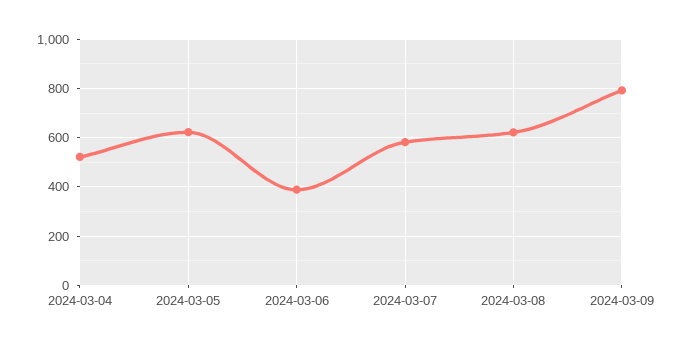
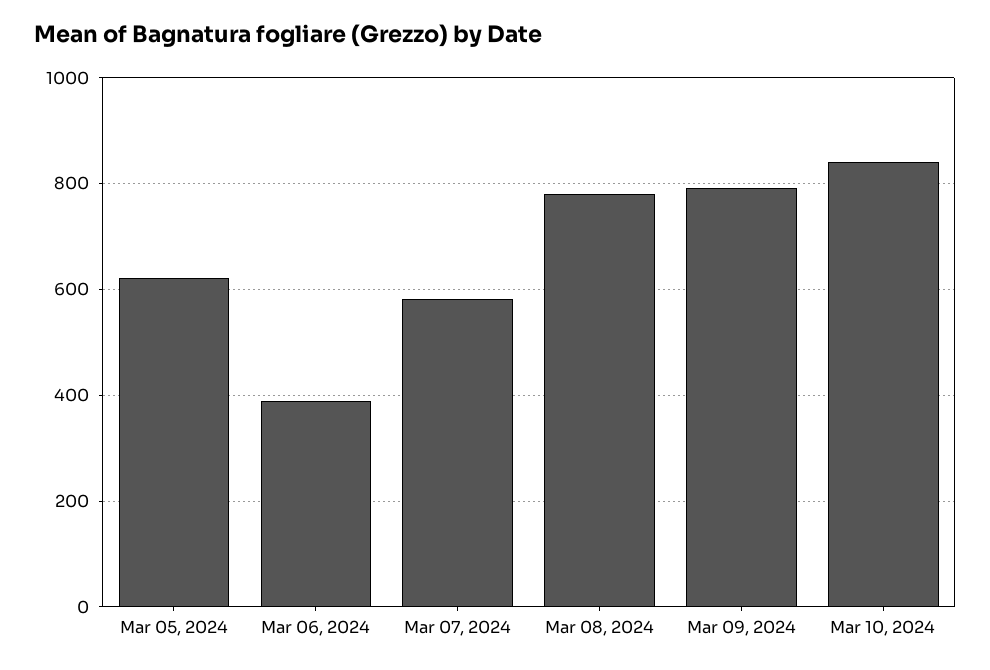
2024-03-04: 525 -> none
2024-03-08: 625 -> 780
Mar 10, 2024: none -> 840

